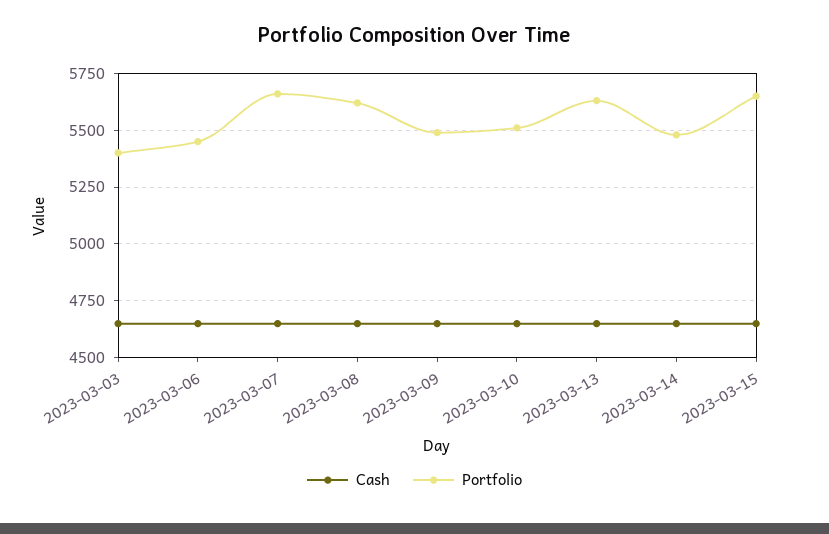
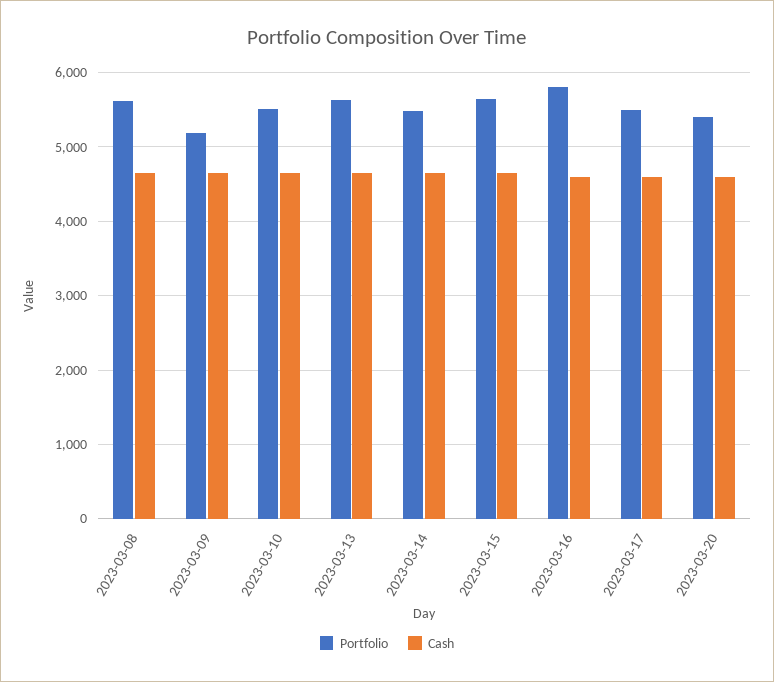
Cash, 2023-03-03: 4650 -> none
Portfolio, 2023-03-03: 5400 -> none
Cash, 2023-03-06: 4650 -> none
Portfolio, 2023-03-06: 5450 -> none
Cash, 2023-03-07: 4650 -> none
Portfolio, 2023-03-07: 5650 -> none
Portfolio, 2023-03-09: 5500 -> 5200
Portfolio, 2023-03-16: none -> 5800
Cash, 2023-03-16: none -> 4600
Portfolio, 2023-03-17: none -> 5500
Cash, 2023-03-17: none -> 4600
Portfolio, 2023-03-20: none -> 5400
Cash, 2023-03-20: none -> 4600

